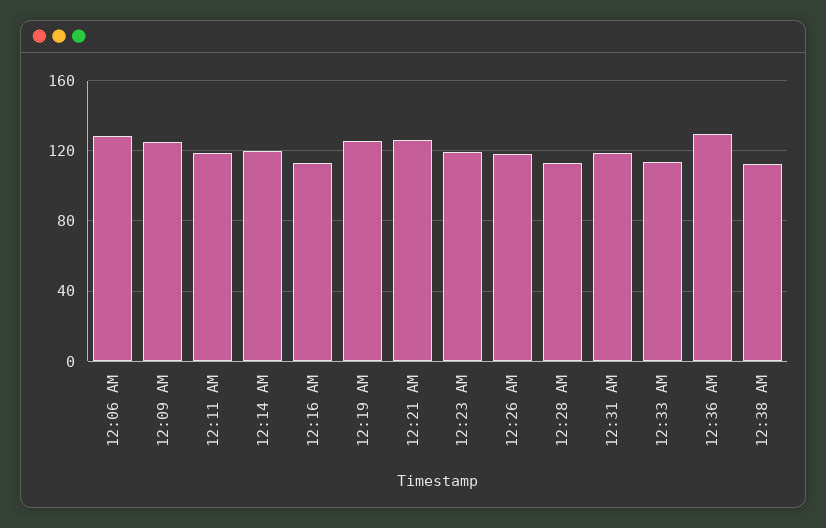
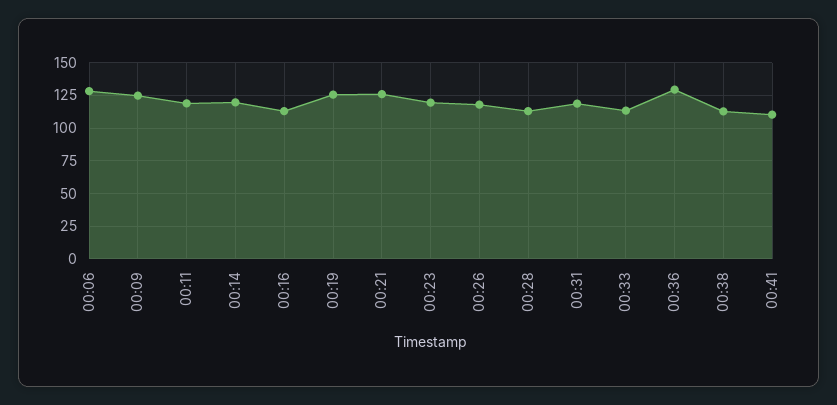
00:41: none -> 110

